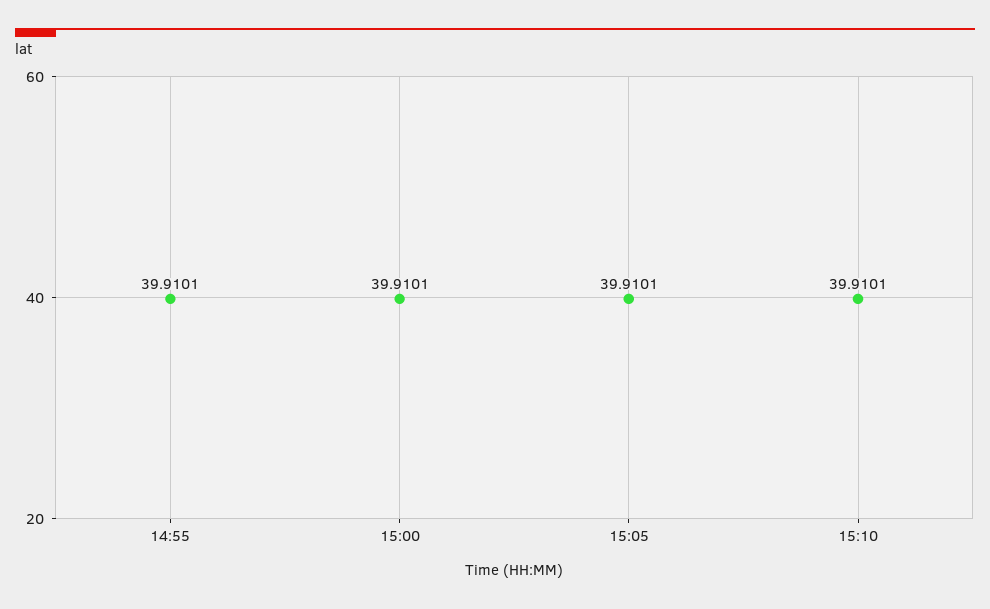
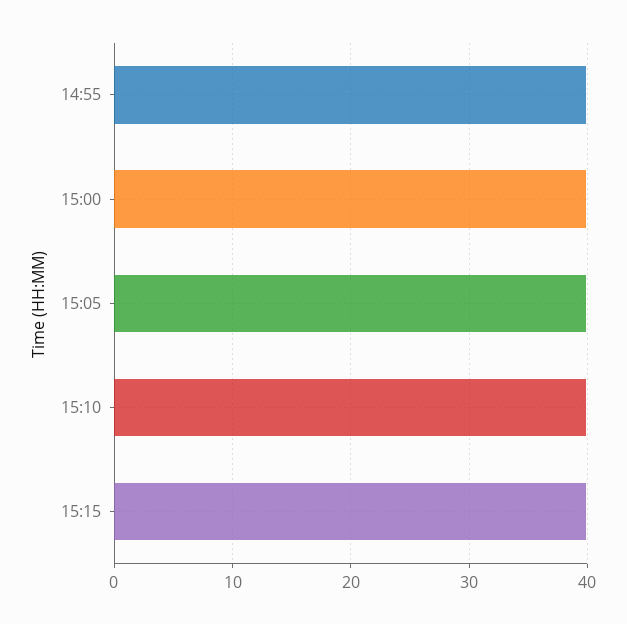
15:15: none -> 40

